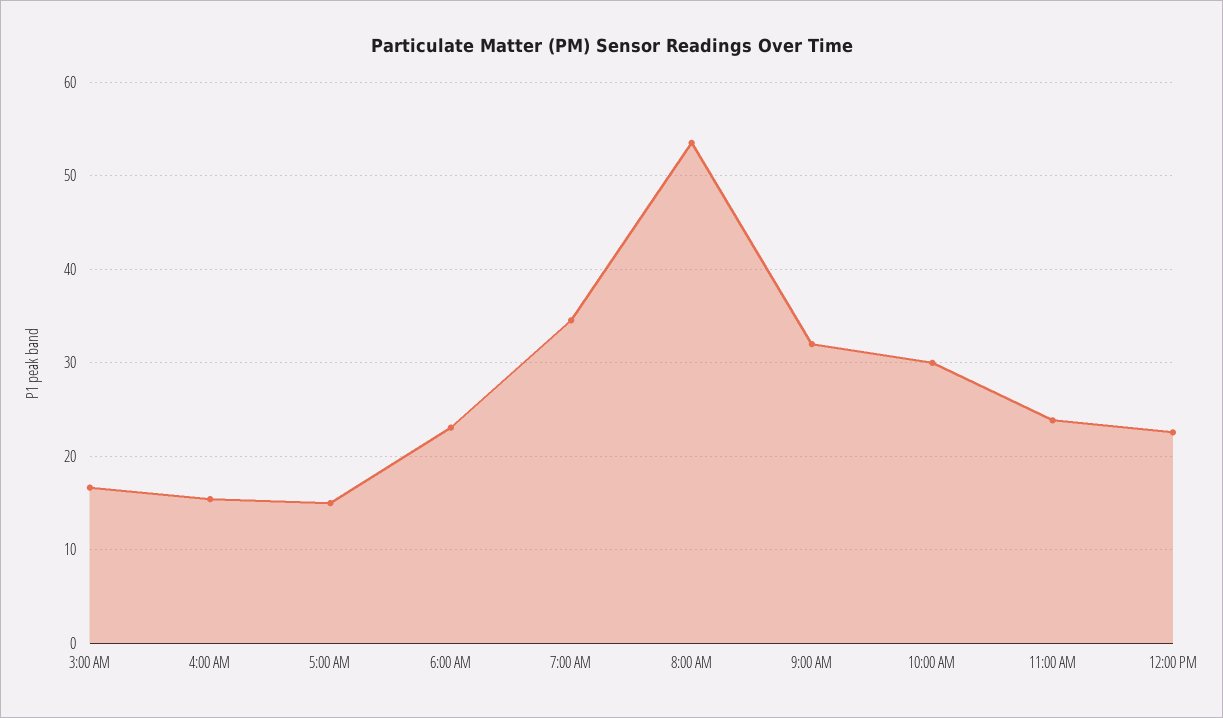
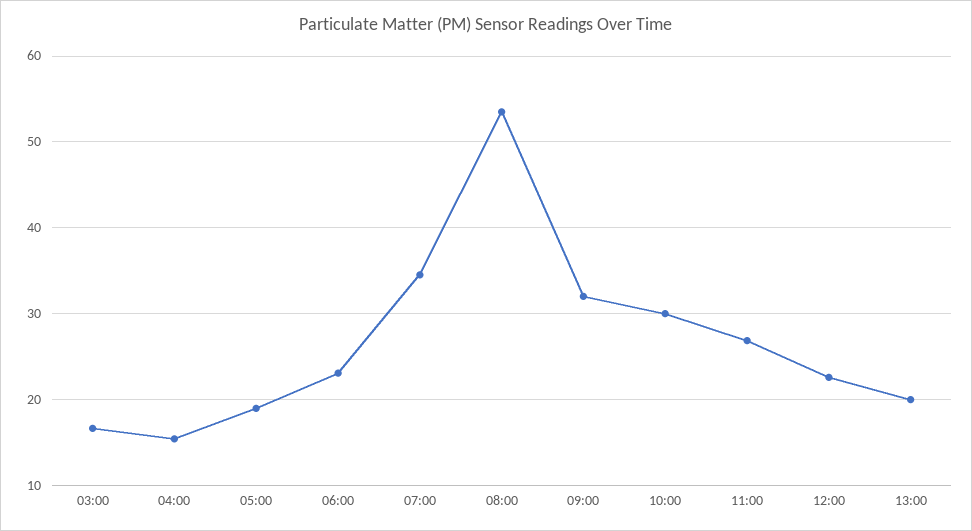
5:00 AM: 15 -> 19
11:00 AM: 24 -> 27
13:00: none -> 20

